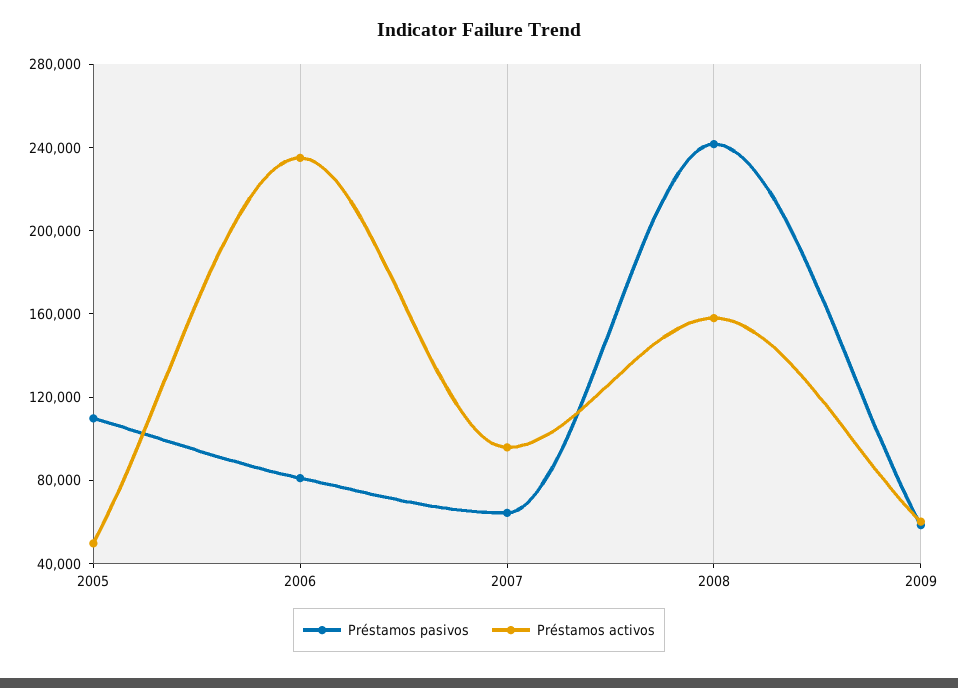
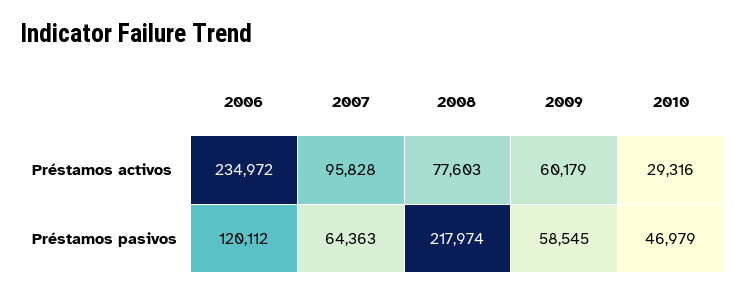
Préstamos pasivos, 2005: 110000 -> none
Préstamos activos, 2005: 50000 -> none
Préstamos pasivos, 2006: 80000 -> 120112
Préstamos pasivos, 2008: 240000 -> 217974
Préstamos activos, 2008: 160000 -> 77603
Préstamos activos, 2010: none -> 29316
Préstamos pasivos, 2010: none -> 46979

